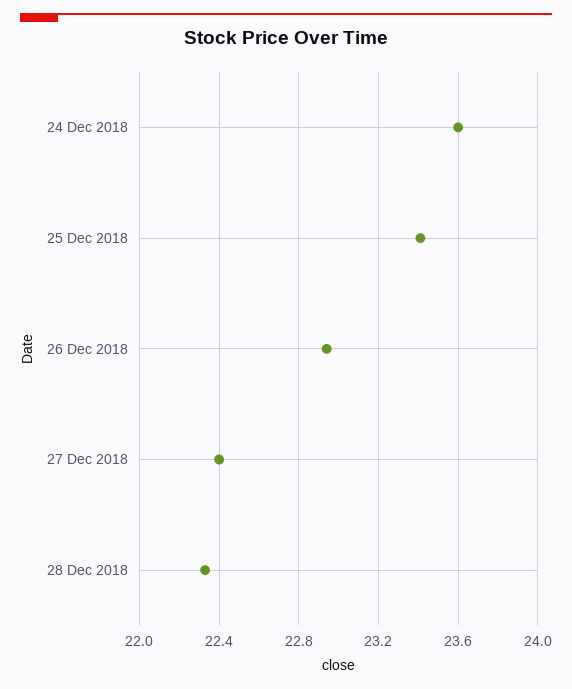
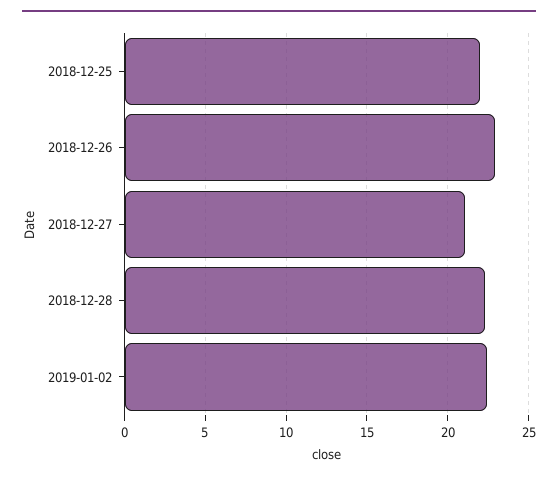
24 Dec 2018: 23.6 -> none
25 Dec 2018: 23.4 -> 22
27 Dec 2018: 22.4 -> 21
2019-01-02: none -> 22.5

